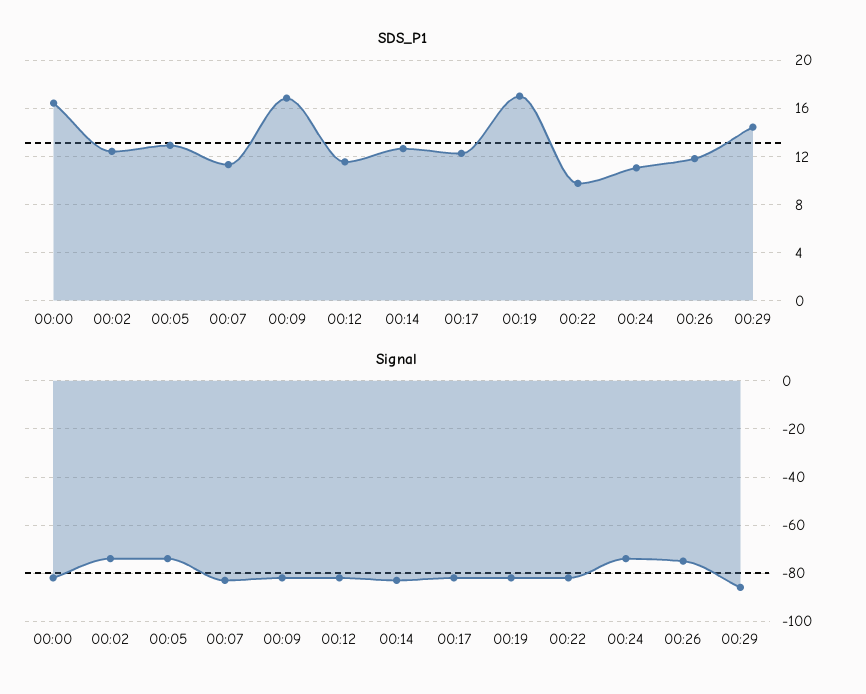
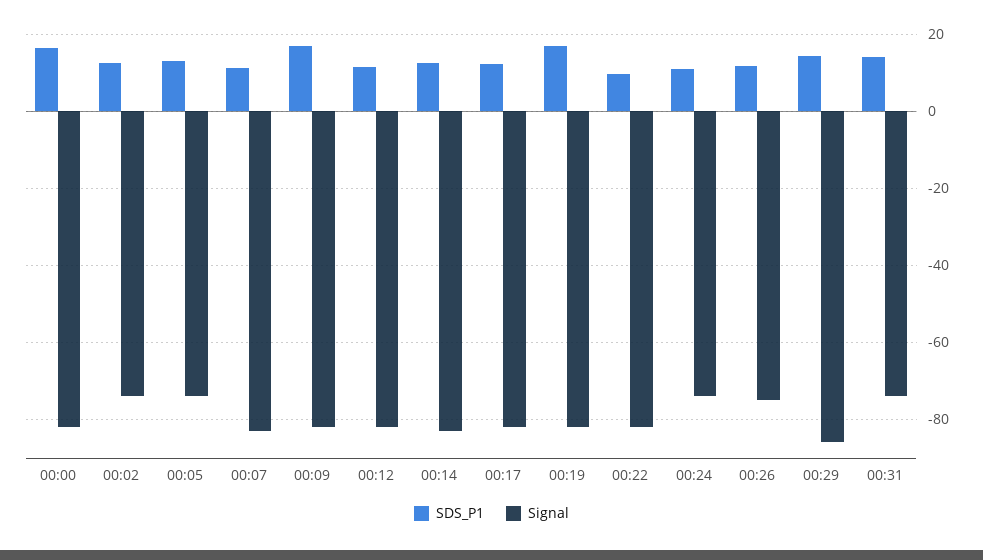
SDS_P1, 00:31: none -> 14
Signal, 00:31: none -> -74

